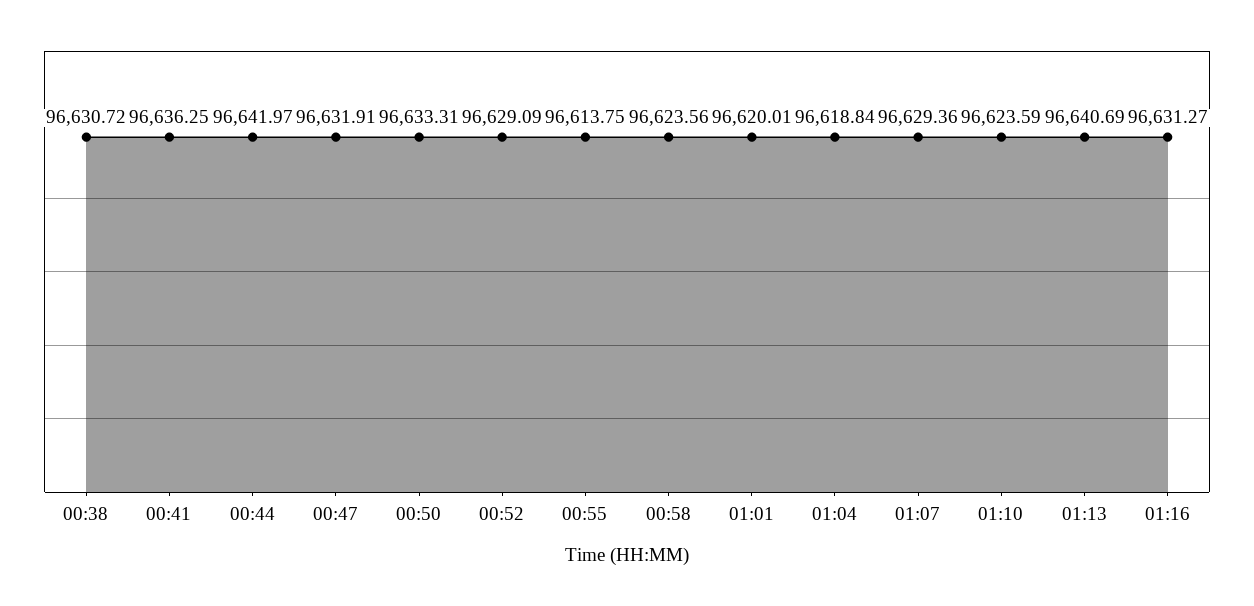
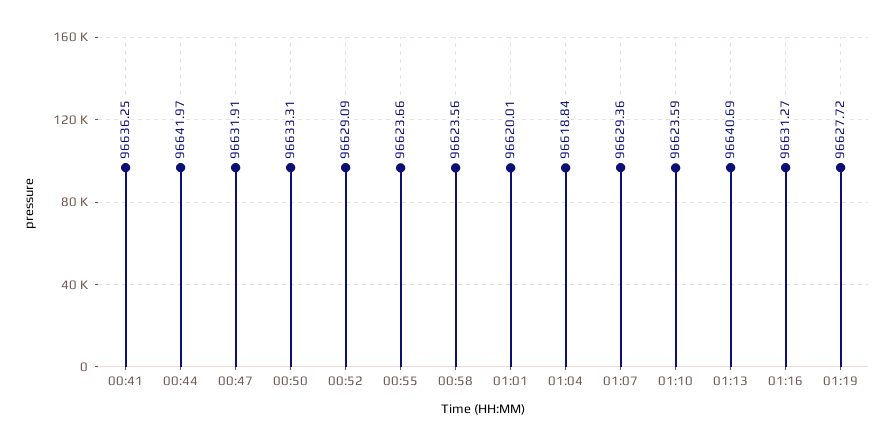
00:38: 96630.72 -> none
00:55: 96613.75 -> 96623.66
01:19: none -> 96627.72

